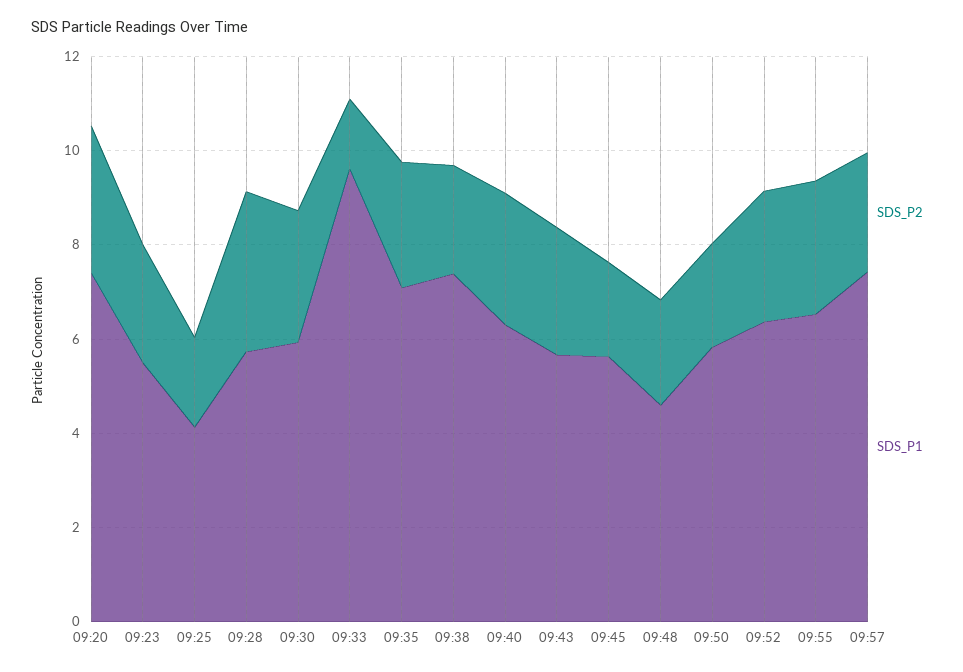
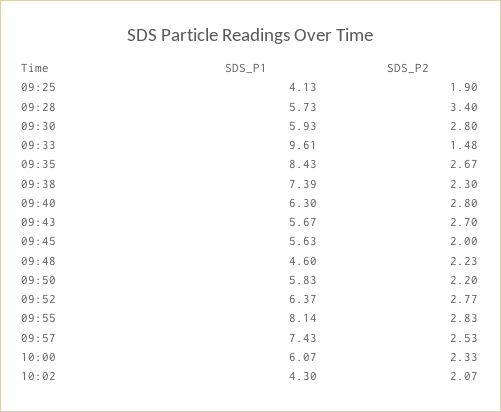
SDS_P2, 09:20: 3 -> none
SDS_P1, 09:20: 7.5 -> none
SDS_P2, 09:23: 2.5 -> none
SDS_P1, 09:23: 5.5 -> none
SDS_P1, 09:35: 7 -> 8.43
SDS_P1, 09:55: 6.5 -> 8.14
SDS_P1, 10:00: none -> 6.07
SDS_P2, 10:00: none -> 2.33
SDS_P1, 10:02: none -> 4.3
SDS_P2, 10:02: none -> 2.07

